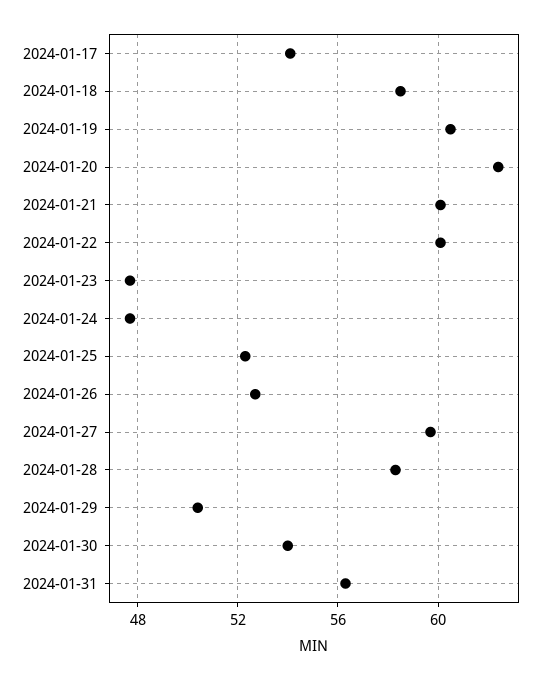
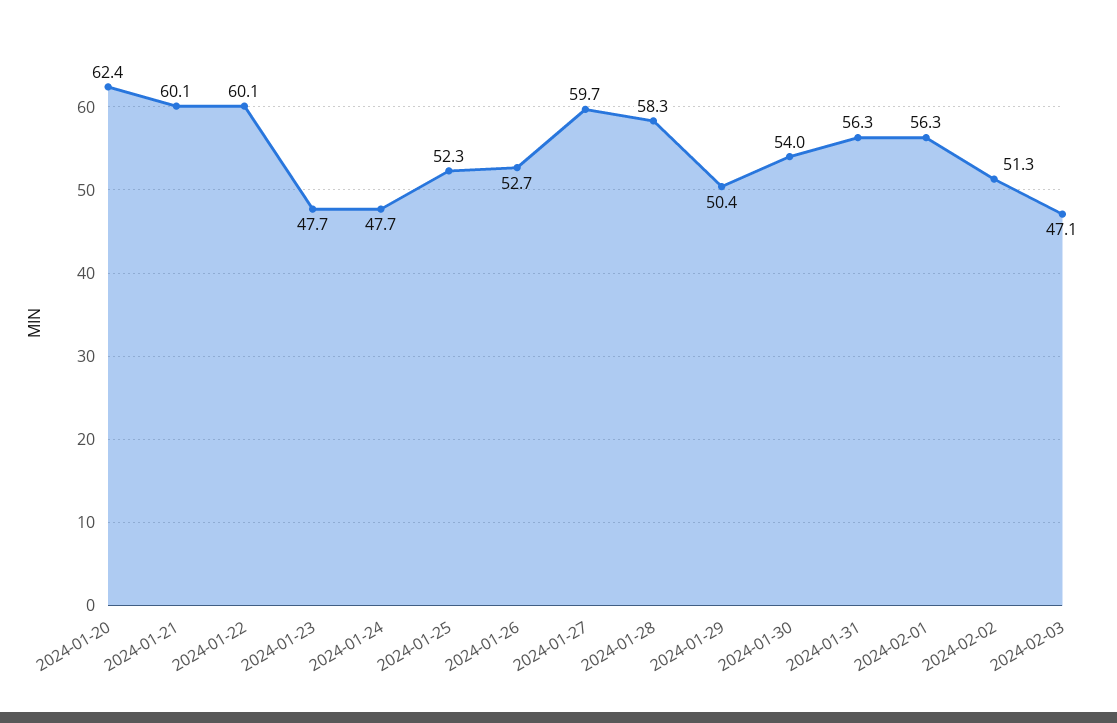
2024-01-17: 54 -> none
2024-01-18: 58.5 -> none
2024-01-19: 60.5 -> none
2024-02-01: none -> 56.3
2024-02-02: none -> 51.3
2024-02-03: none -> 47.1

